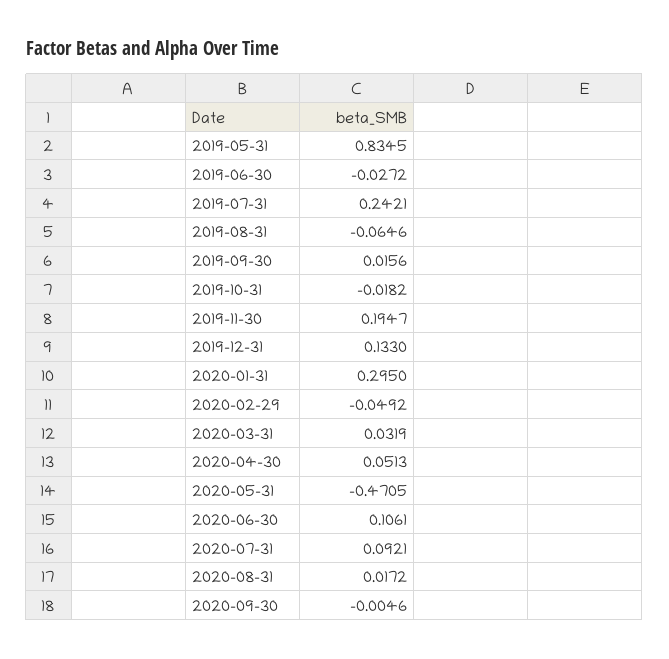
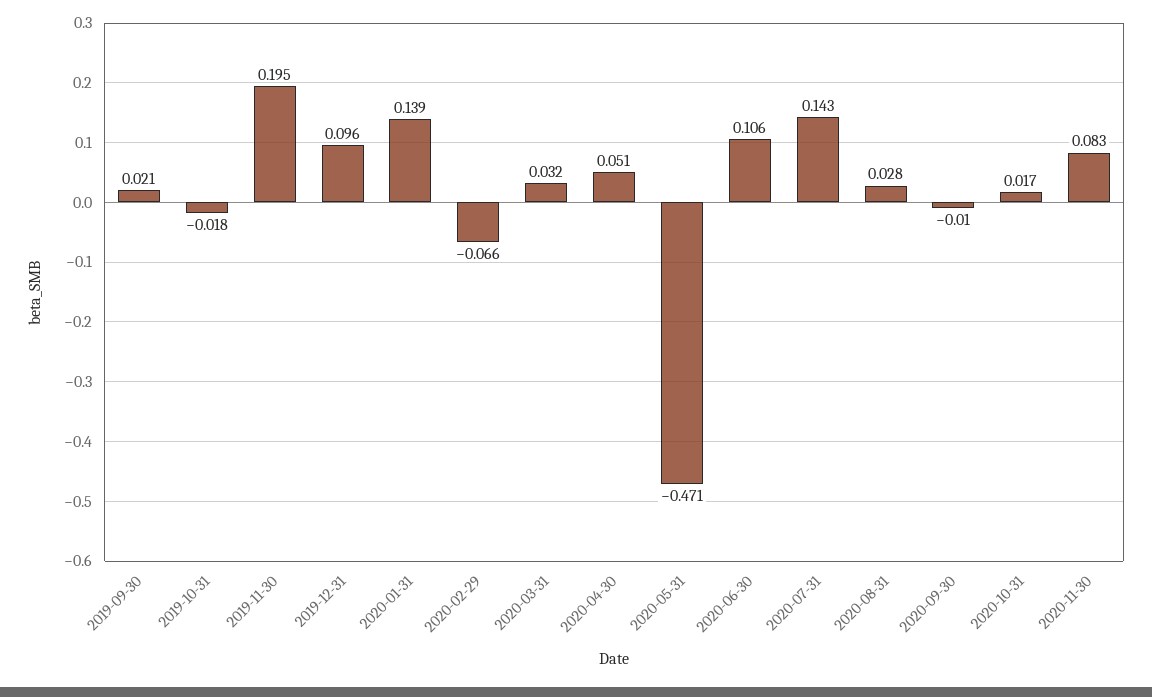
2019-05-31: 0.8345 -> none
2019-06-30: -0.0272 -> none
2019-07-31: 0.2421 -> none
2019-08-31: -0.0646 -> none
2019-09-30: 0.0156 -> 0.021
2019-12-31: 0.133 -> 0.096
2020-01-31: 0.295 -> 0.139
2020-02-29: -0.0492 -> -0.066
2020-07-31: 0.0921 -> 0.143
2020-08-31: 0.0172 -> 0.028
2020-09-30: -0.0046 -> -0.01
2020-10-31: none -> 0.017
2020-11-30: none -> 0.083

